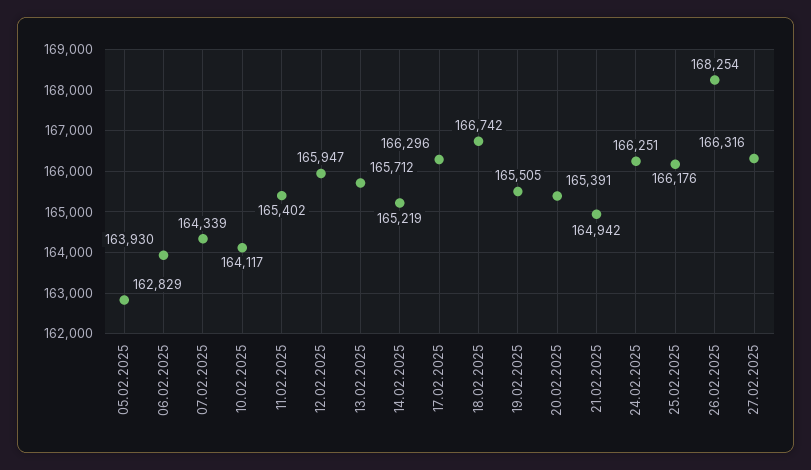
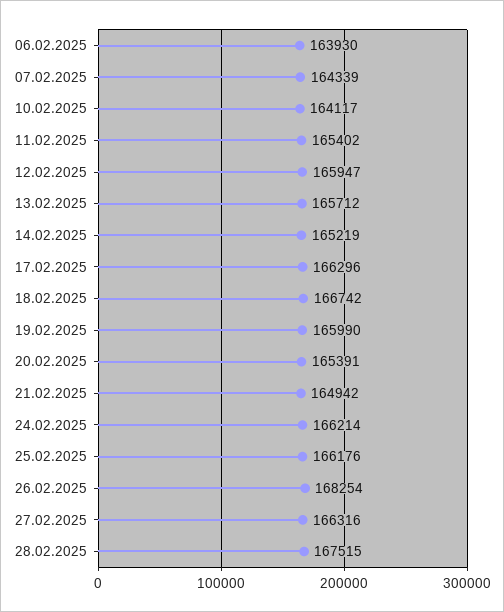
05.02.2025: 162829 -> none
19.02.2025: 165505 -> 165990
24.02.2025: 166251 -> 166214
28.02.2025: none -> 167515

